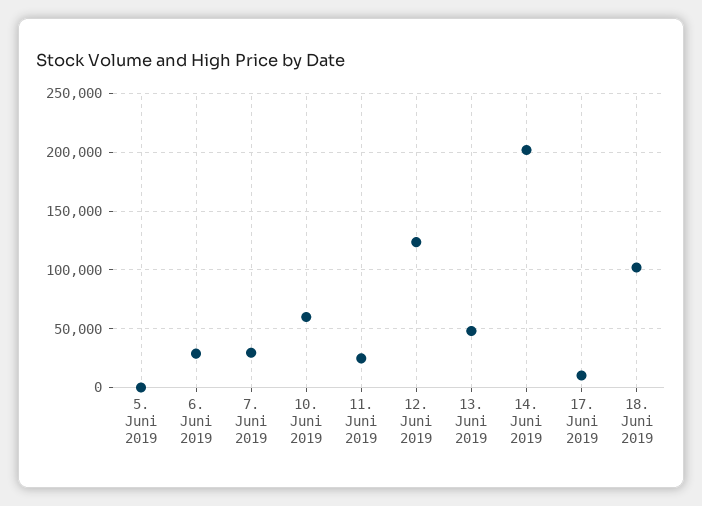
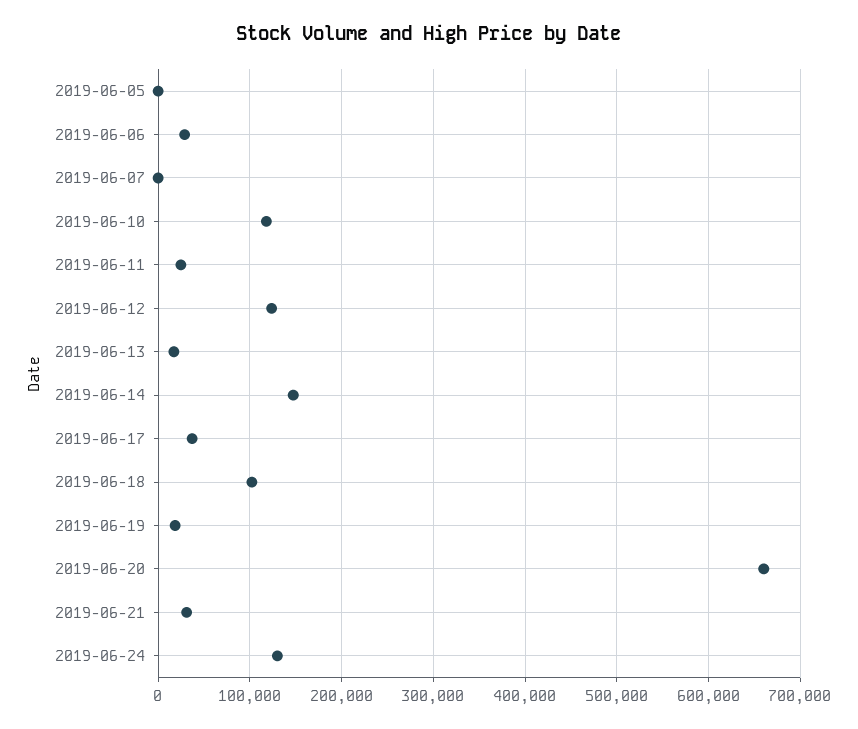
7. Juni 2019: 30000 -> 0
10. Juni 2019: 60000 -> 120000
13. Juni 2019: 50000 -> 20000
14. Juni 2019: 200000 -> 150000
17. Juni 2019: 10000 -> 40000
2019-06-19: none -> 20000
2019-06-20: none -> 660000
2019-06-21: none -> 30000
2019-06-24: none -> 130000

